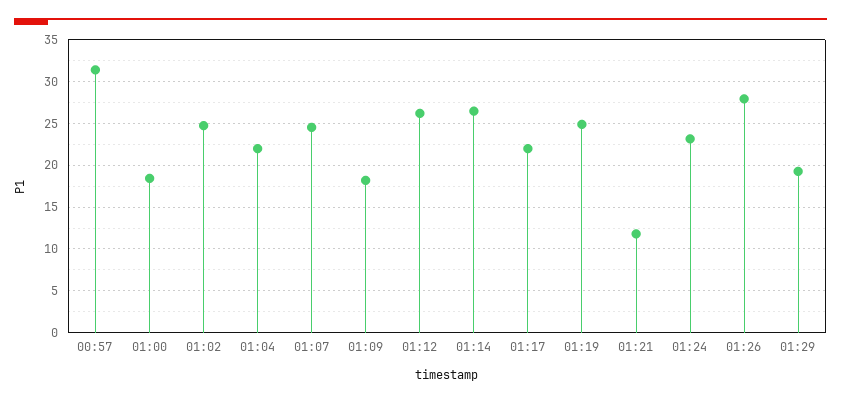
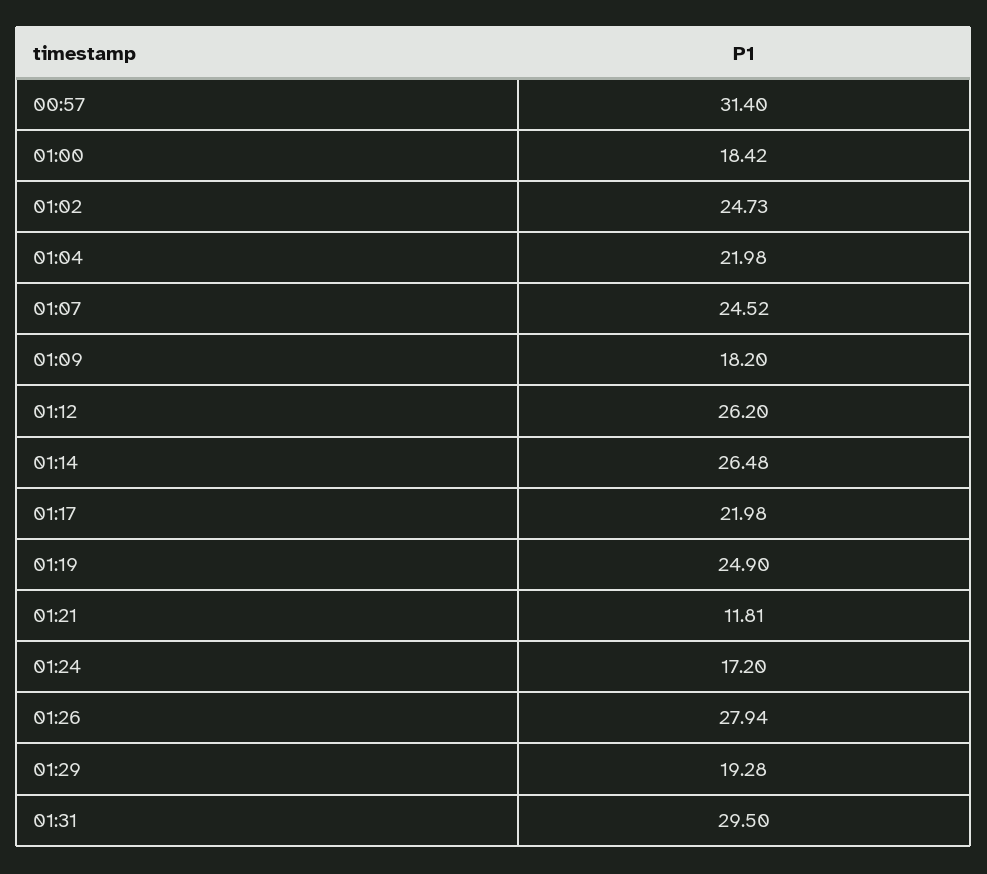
01:24: 23 -> 17.2
01:31: none -> 29.5

